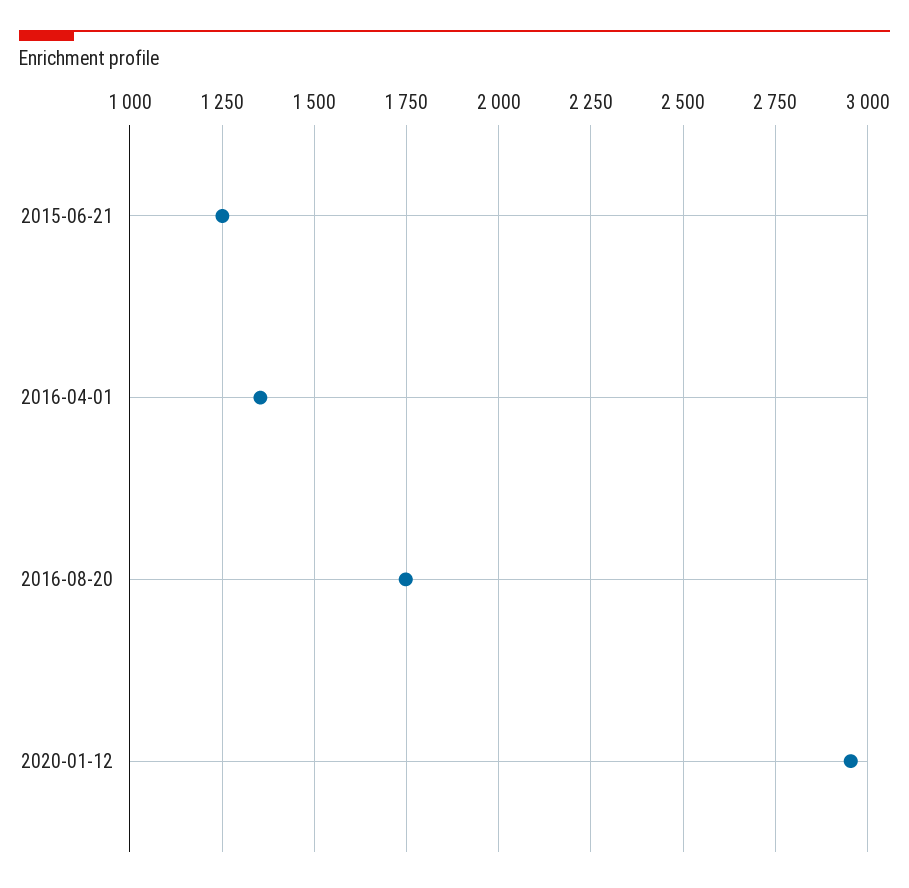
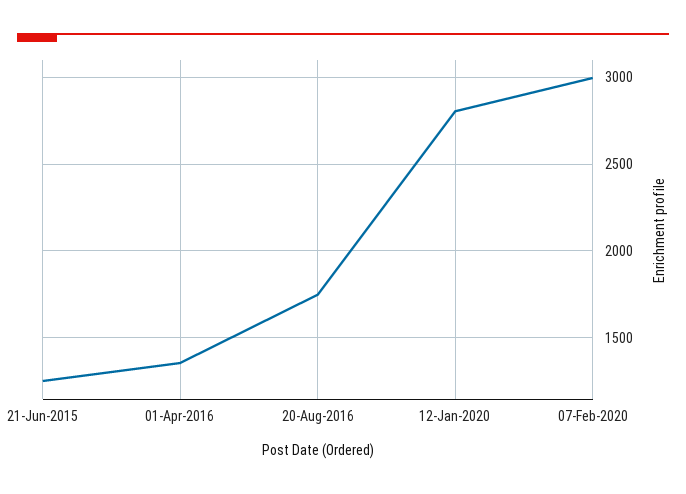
2020-01-12: 2950 -> 2800
07-Feb-2020: none -> 3000

